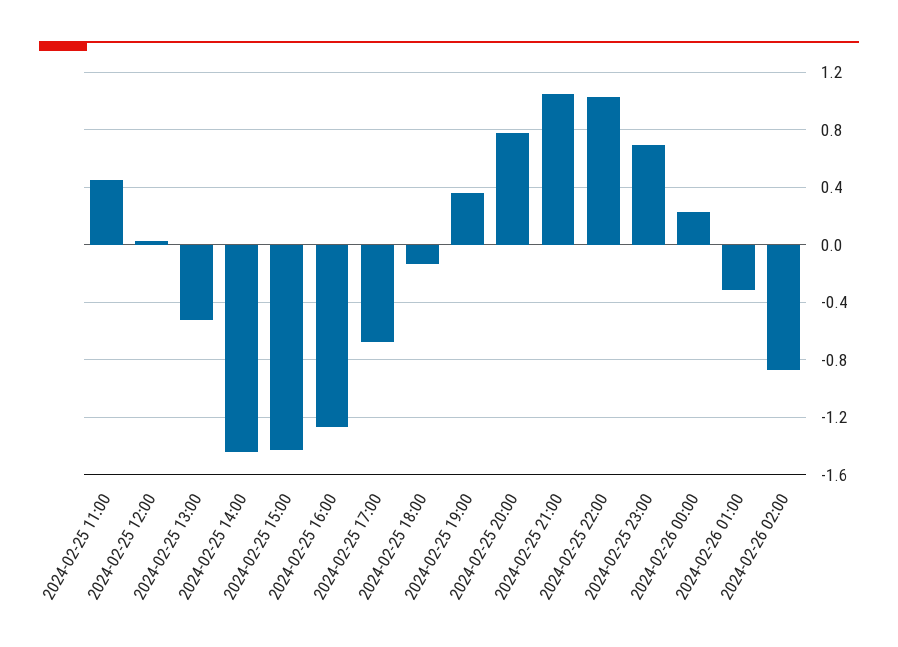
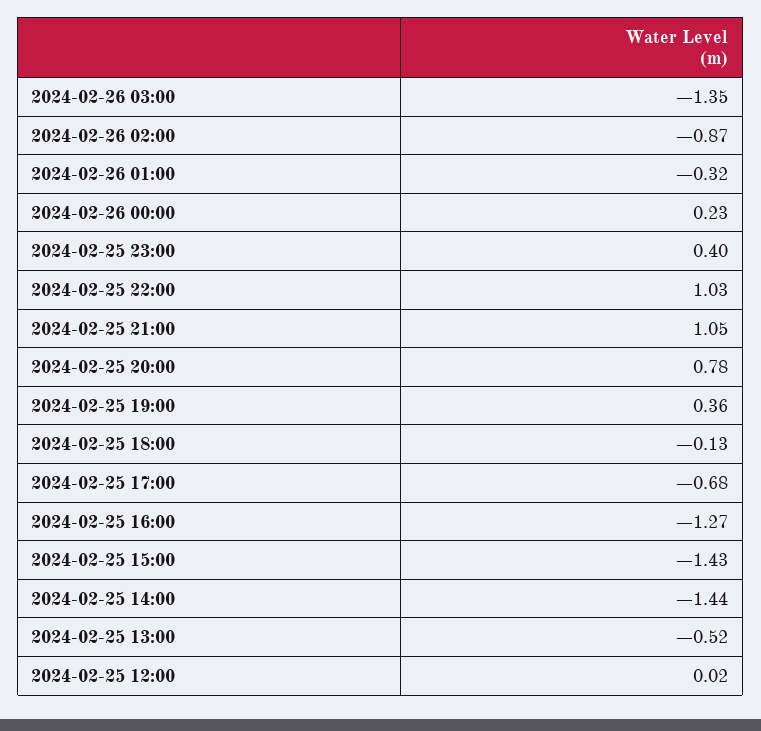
2024-02-25 11:00: 0.45 -> none
2024-02-25 23:00: 0.7 -> 0.4
2024-02-26 03:00: none -> -1.35

